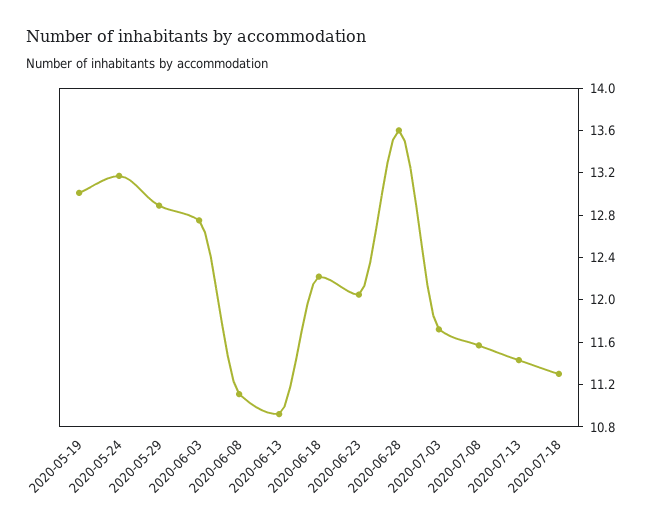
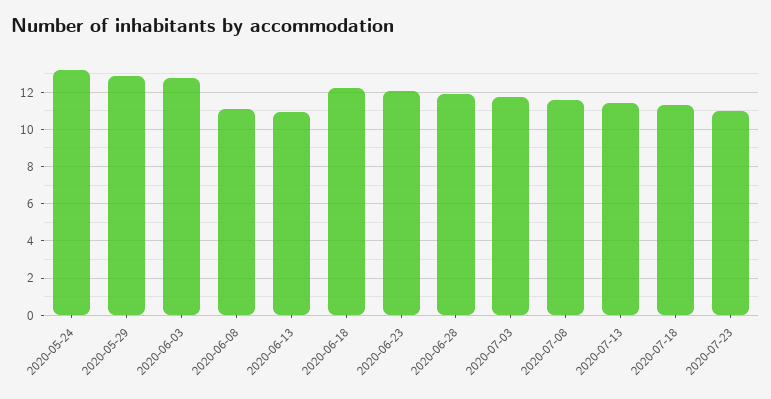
2020-05-19: 13 -> none
2020-06-28: 13.6 -> 12
2020-07-23: none -> 11

